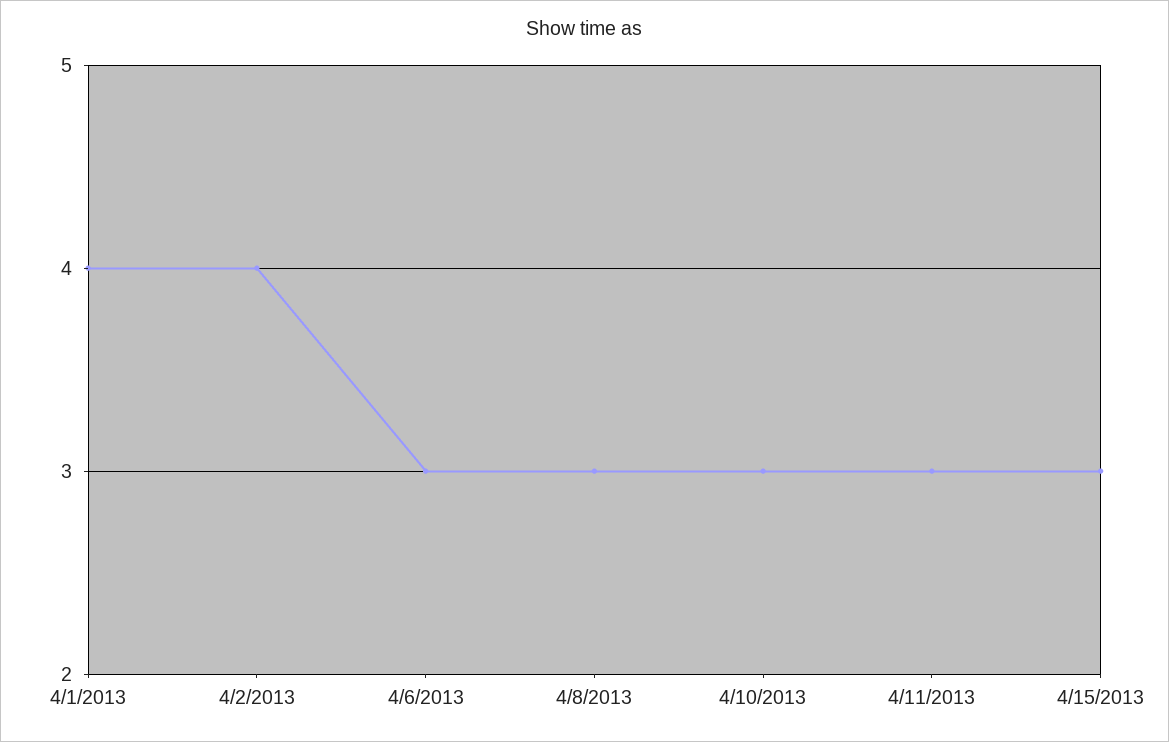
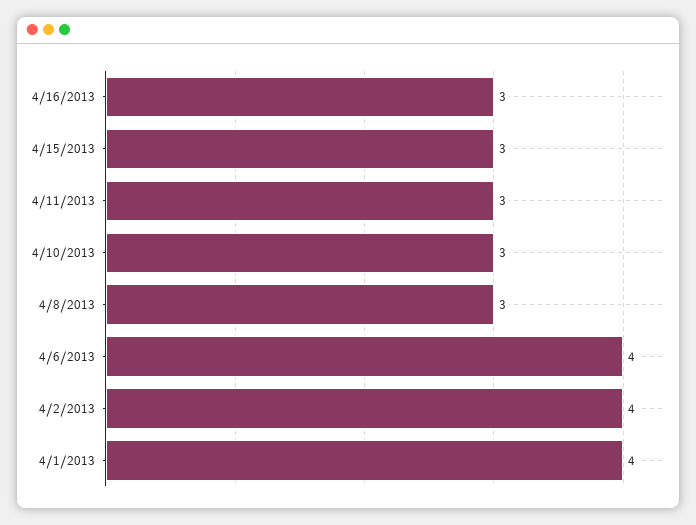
4/6/2013: 3 -> 4
4/16/2013: none -> 3

